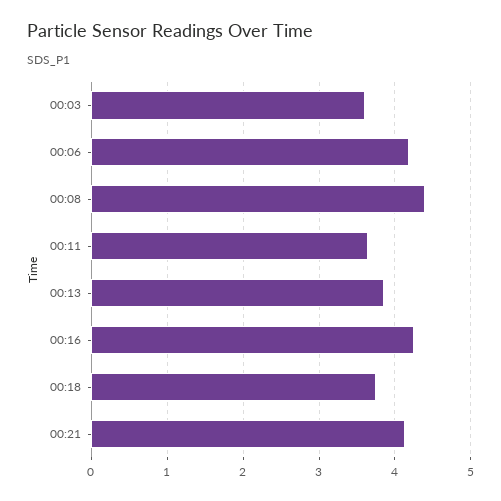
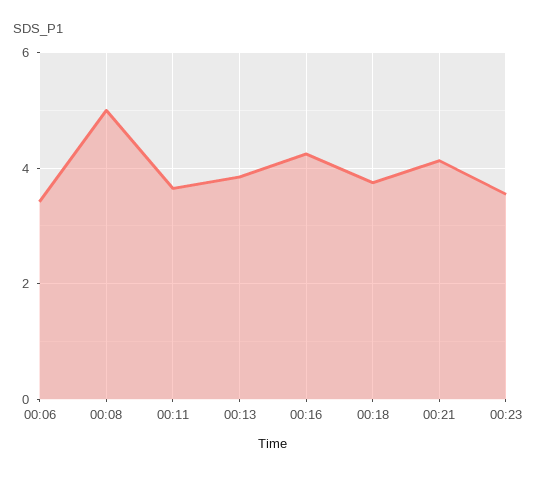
00:03: 3.6 -> none
00:06: 4.2 -> 3.4
00:08: 4.4 -> 5
00:23: none -> 3.6

